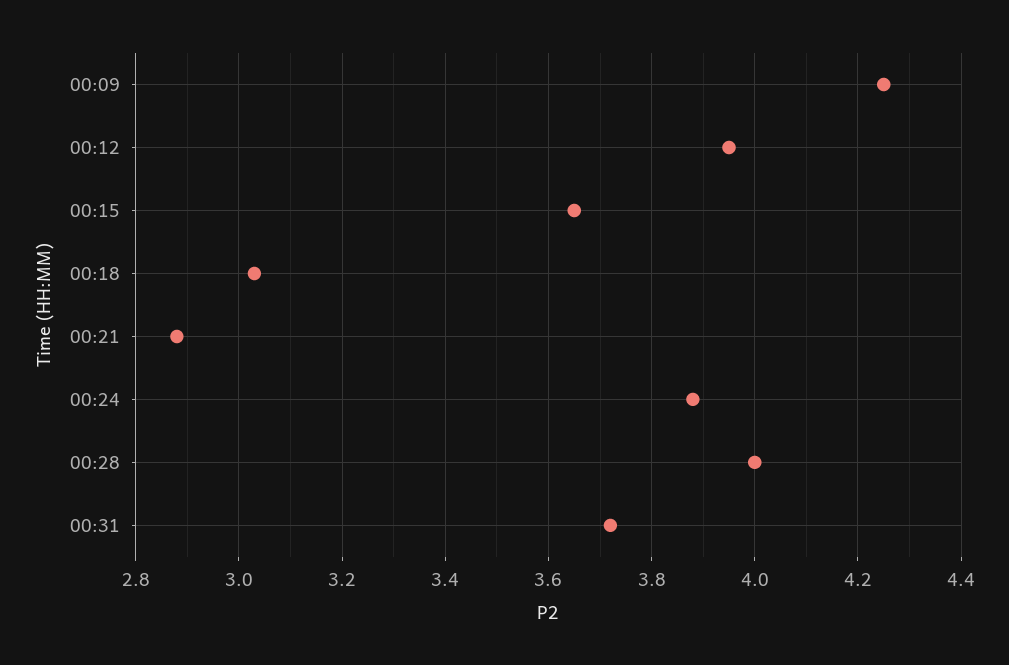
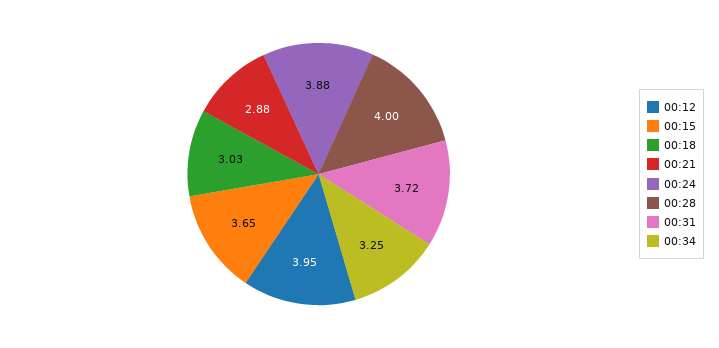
00:09: 4.25 -> none
00:34: none -> 3.25

